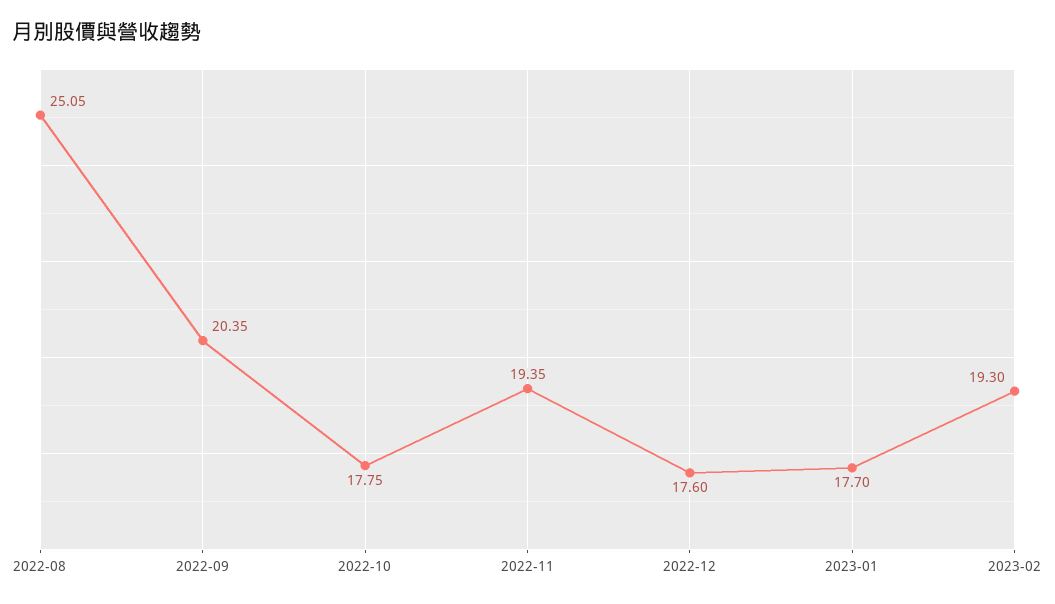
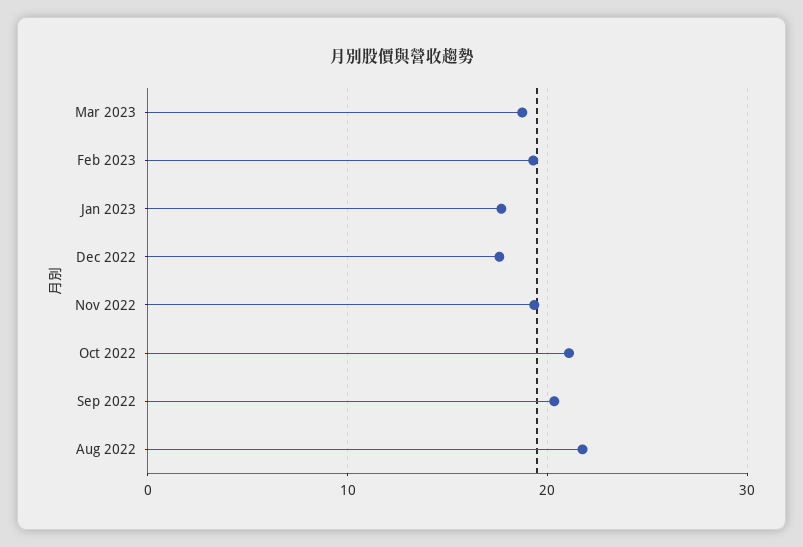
2022-08: 25.05 -> 22
2022-10: 17.75 -> 21
Mar 2023: none -> 19

